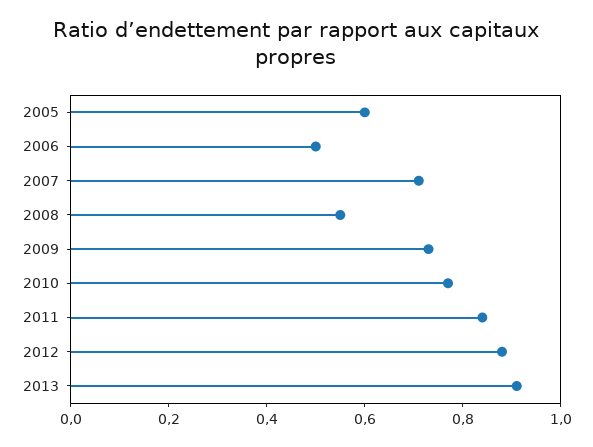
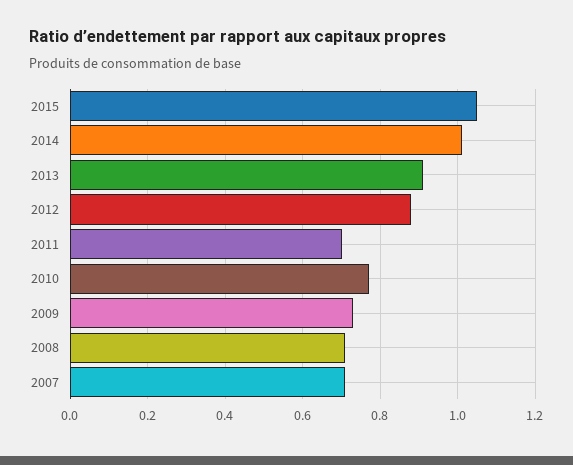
2005: 0.6 -> none
2006: 0.5 -> none
2008: 0.55 -> 0.7
2011: 0.85 -> 0.7
2015: none -> 1.05
2014: none -> 1

